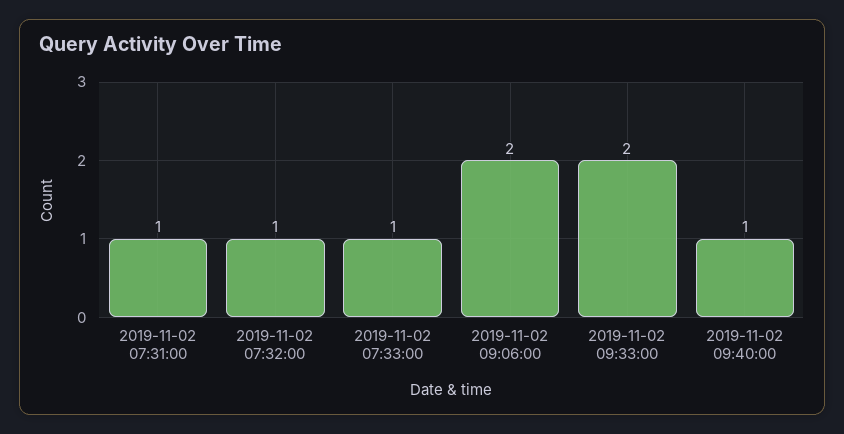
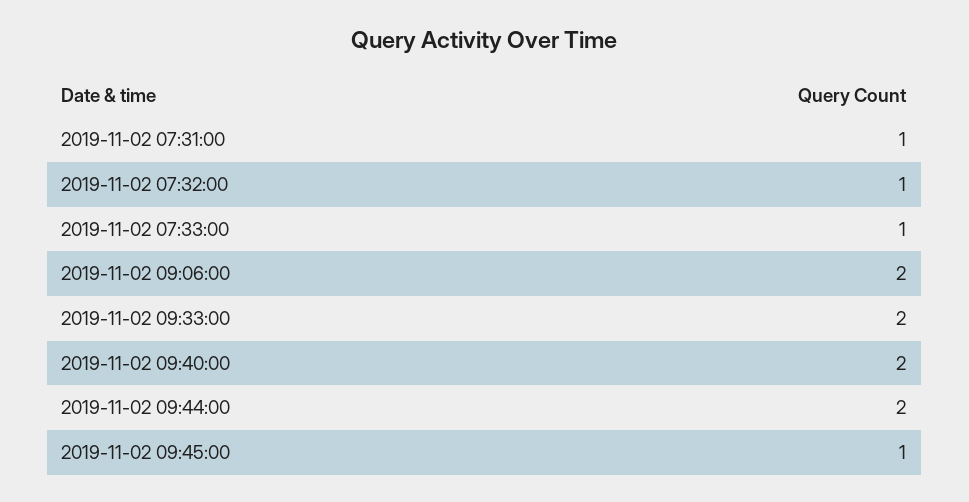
2019-11-02 09:40:00: 1 -> 2
2019-11-02 09:44:00: none -> 2
2019-11-02 09:45:00: none -> 1

